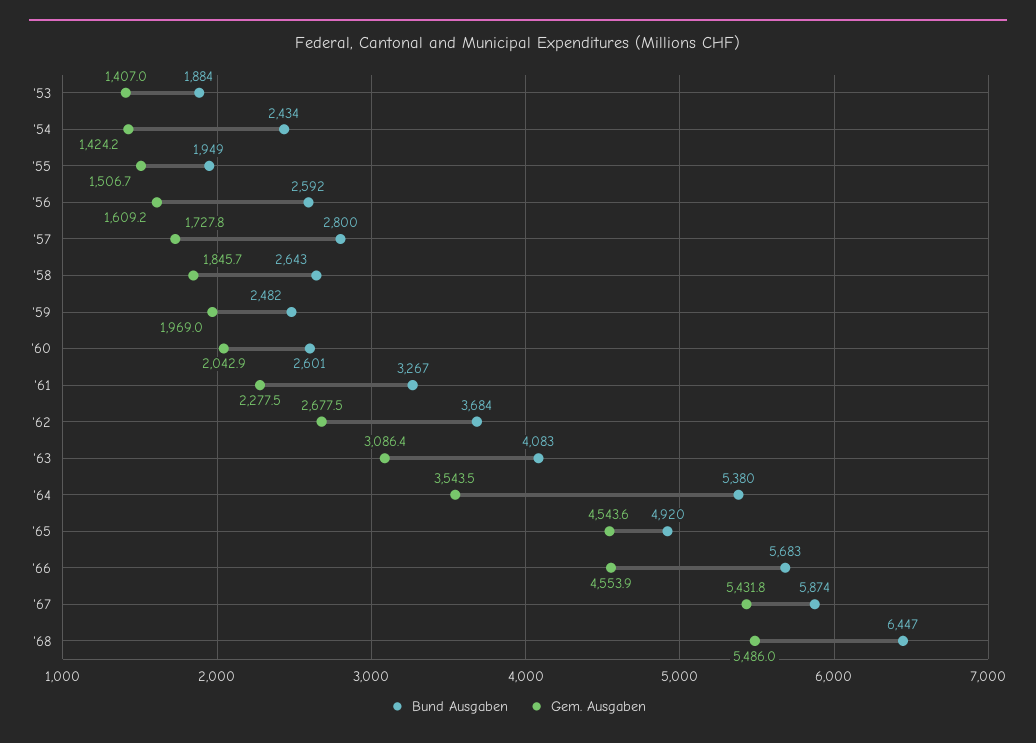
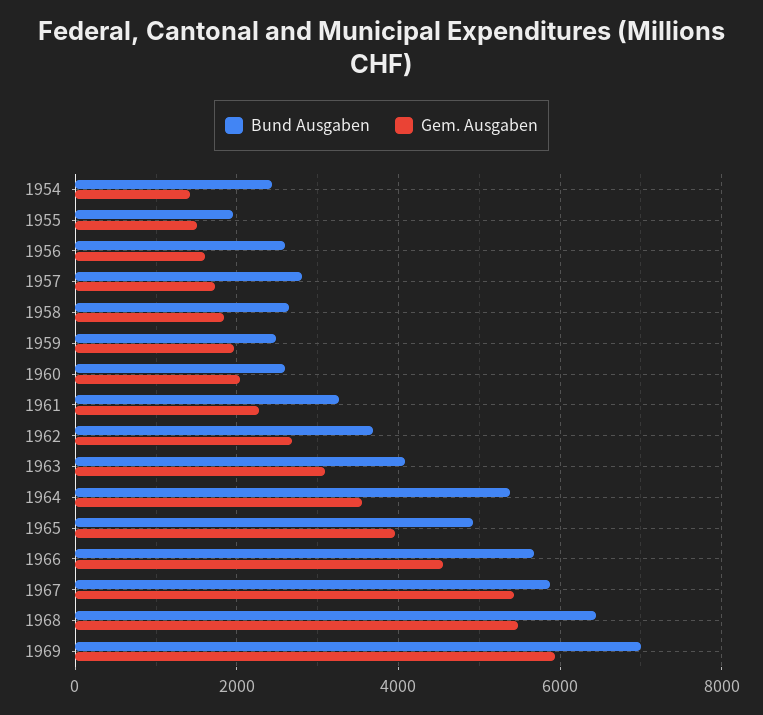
Bund Ausgaben, '53: 1884 -> none
Gem. Ausgaben, '53: 1407 -> none
Gem. Ausgaben, '65: 4543.6 -> 4000
Bund Ausgaben, 1969: none -> 7000
Gem. Ausgaben, 1969: none -> 6000

